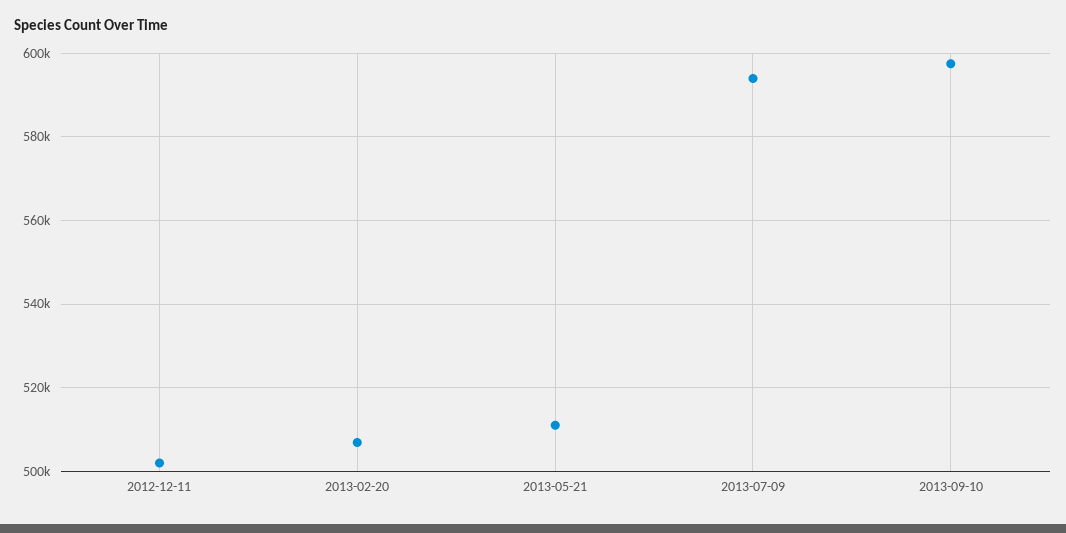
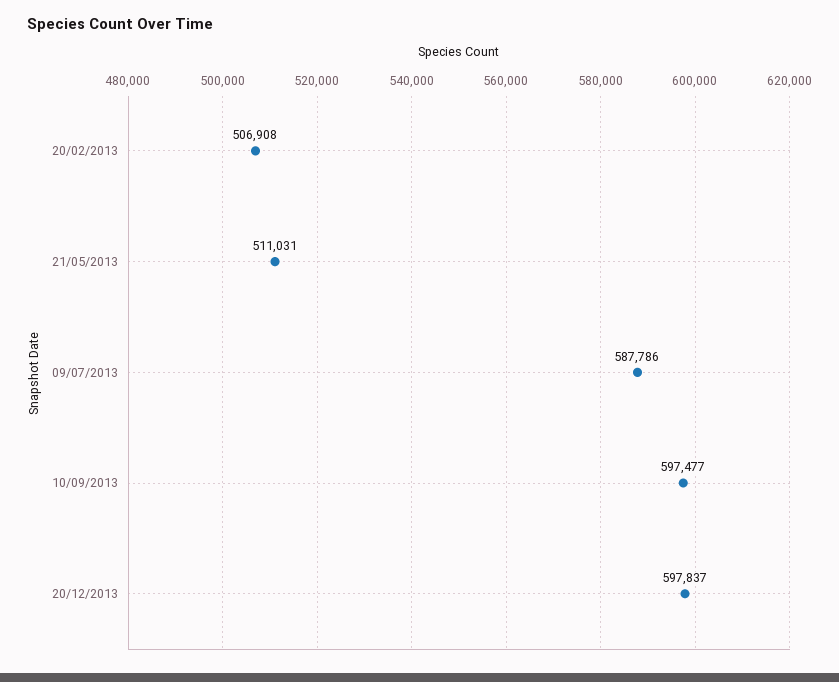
2012-12-11: 502000 -> none
2013-07-09: 594000 -> 587786
20/12/2013: none -> 597837

